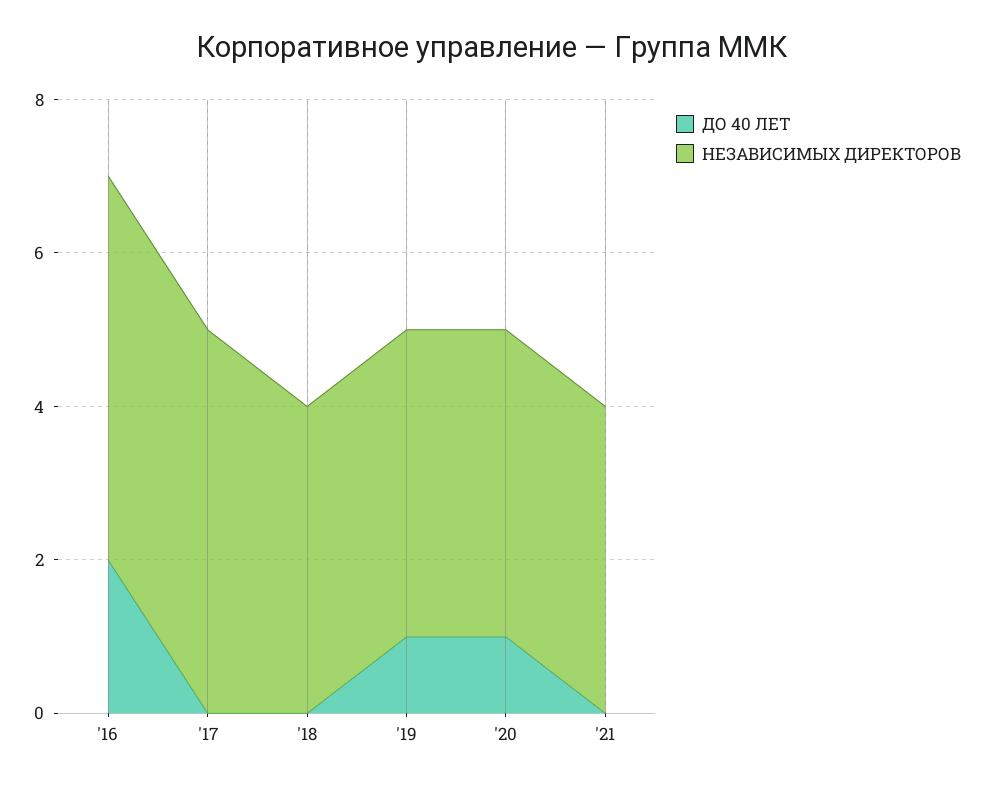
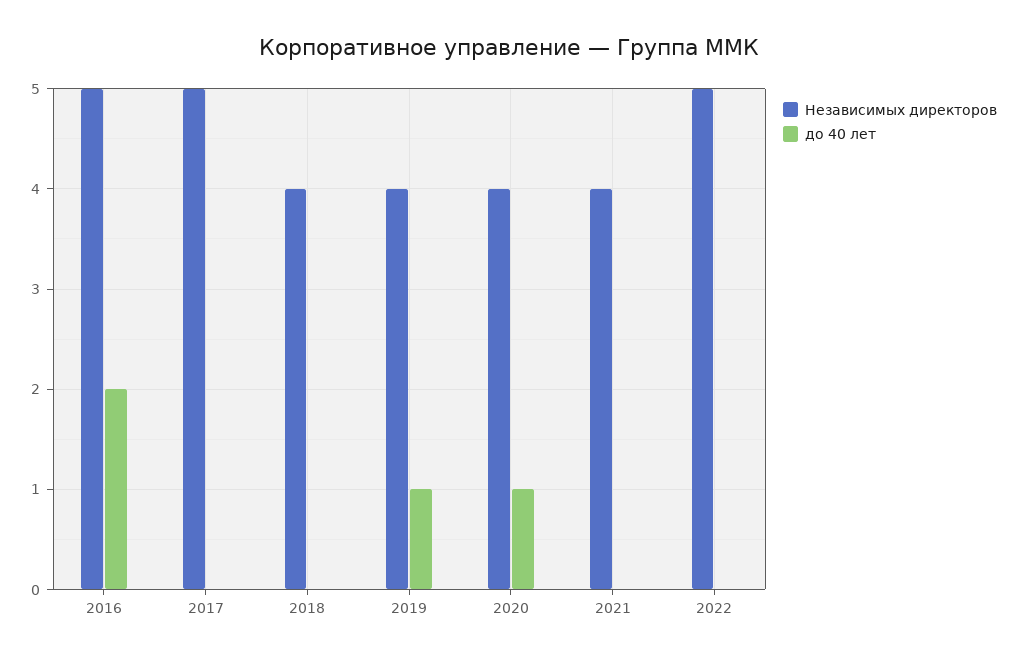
НЕЗАВИСИМЫХ ДИРЕКТОРОВ, 2022: none -> 5
ДО 40 ЛЕТ, 2022: none -> 0

